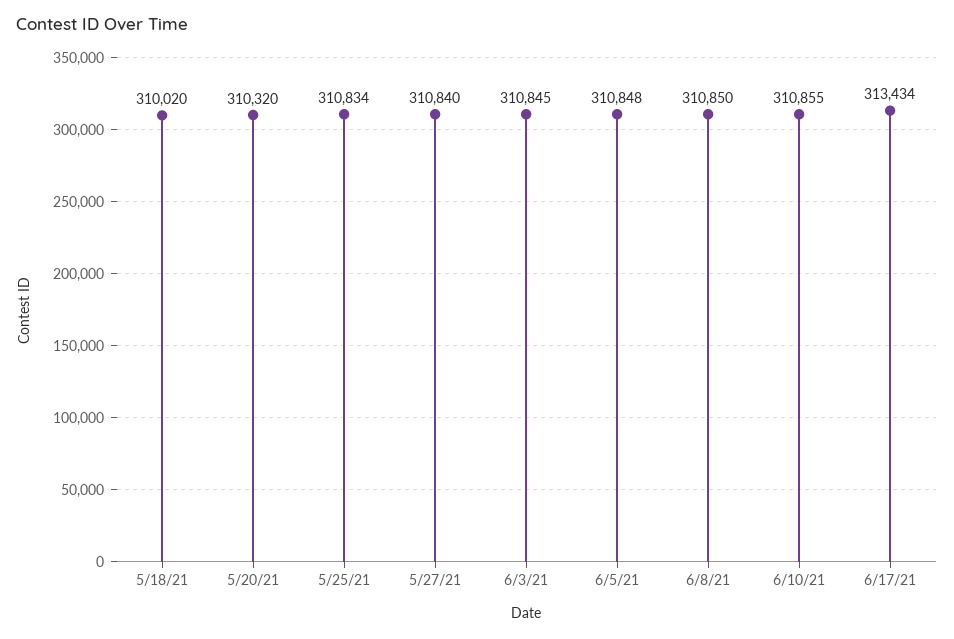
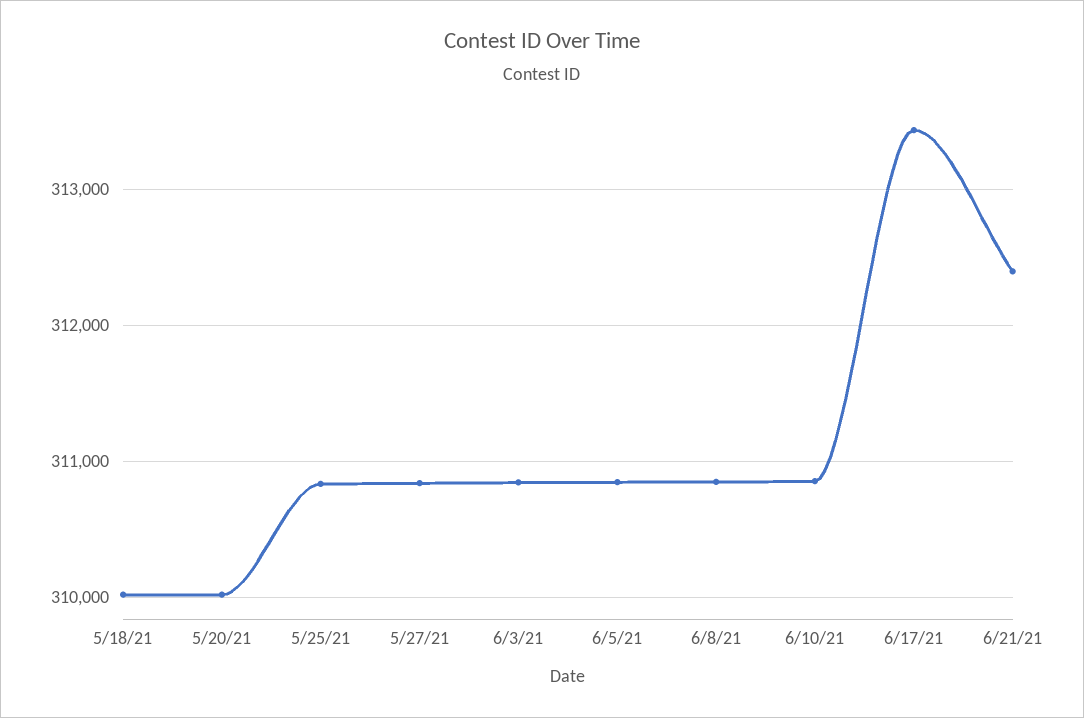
5/20/21: 310320 -> 310000
6/21/21: none -> 312400

